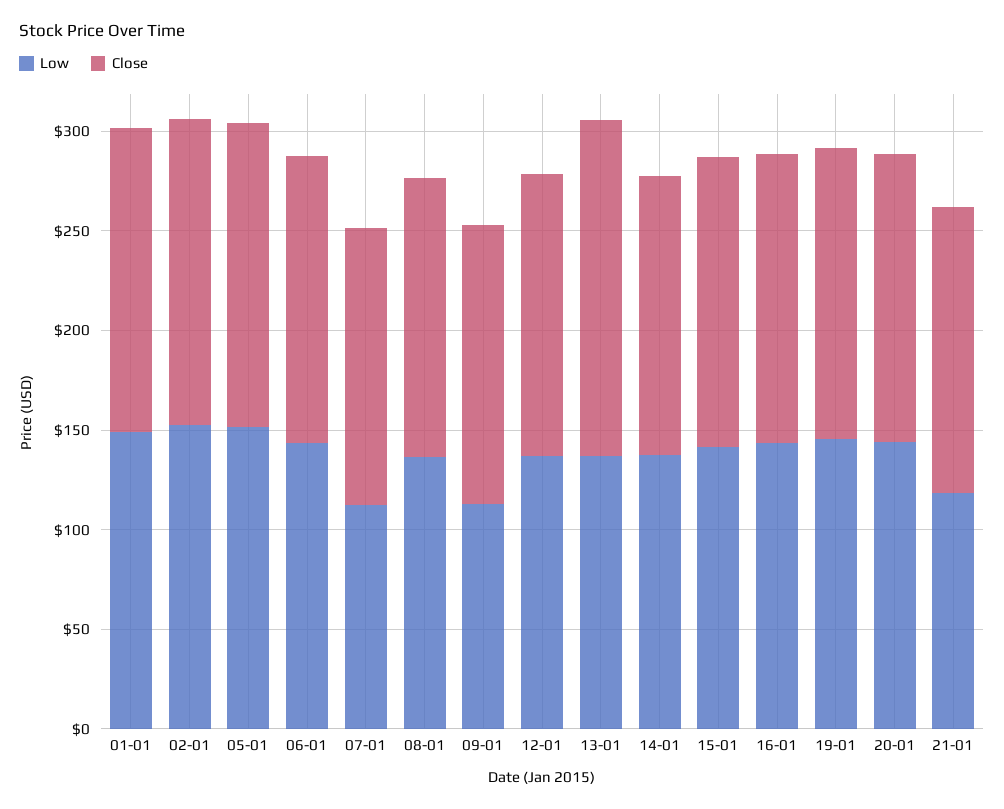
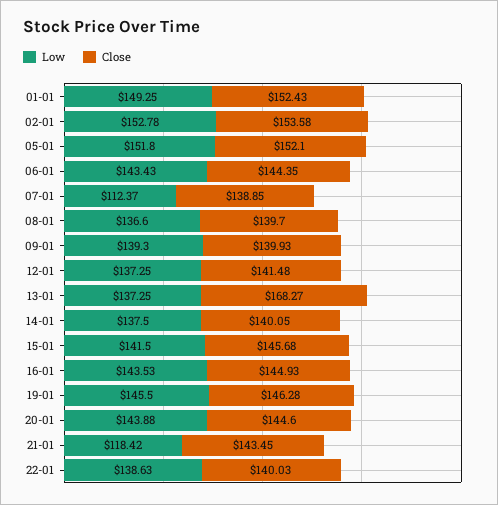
Low, 09-01: 110 -> 139.3
Low, 22-01: none -> 138.63
Close, 22-01: none -> 140.03

